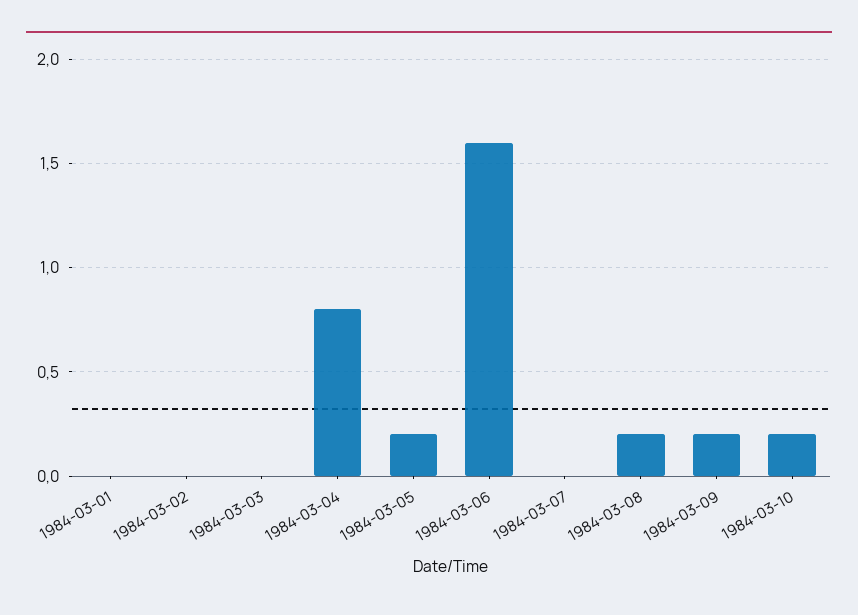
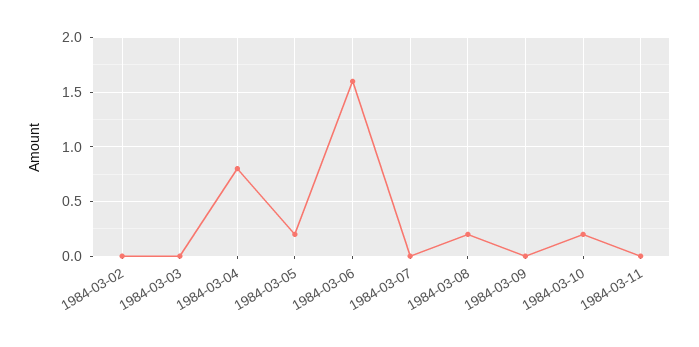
1984-03-01: 0 -> none
1984-03-09: 0.2 -> 0
1984-03-11: none -> 0

